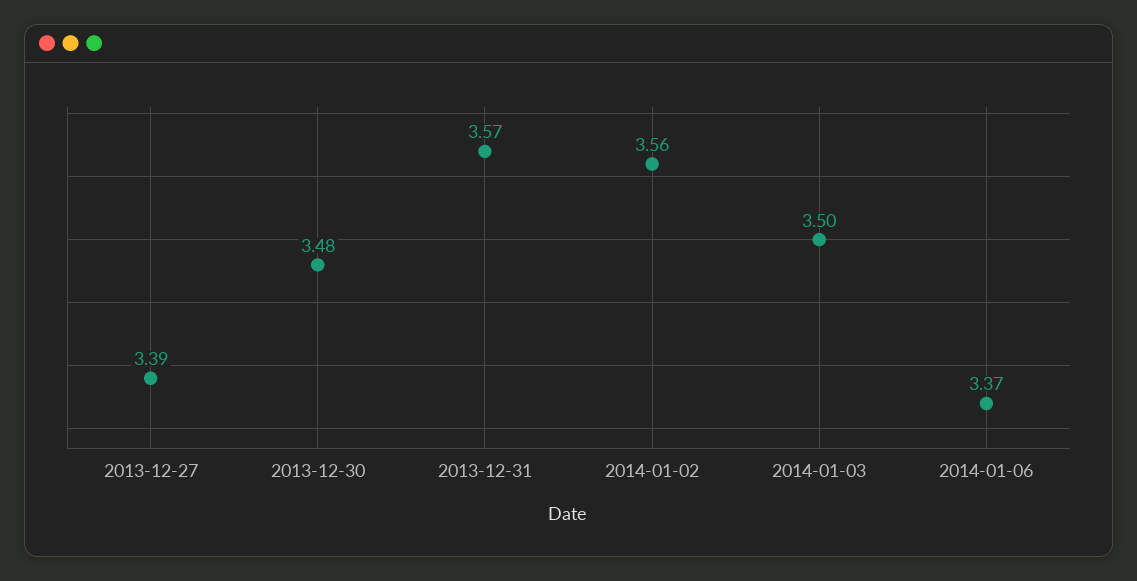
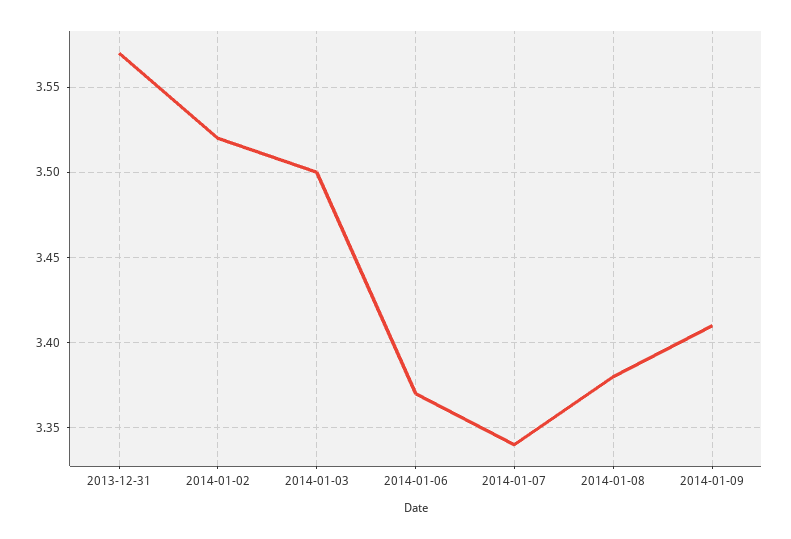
2013-12-27: 3.39 -> none
2013-12-30: 3.48 -> none
2014-01-02: 3.56 -> 3.52
2014-01-07: none -> 3.34
2014-01-08: none -> 3.38
2014-01-09: none -> 3.41

